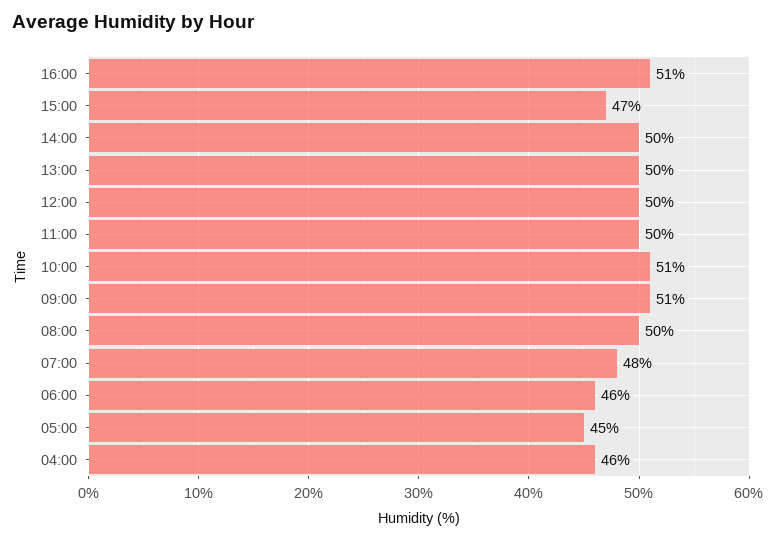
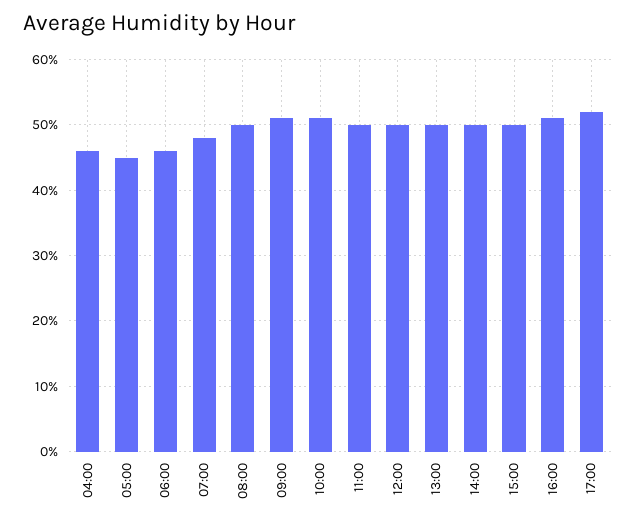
15:00: 47 -> 50
17:00: none -> 52

